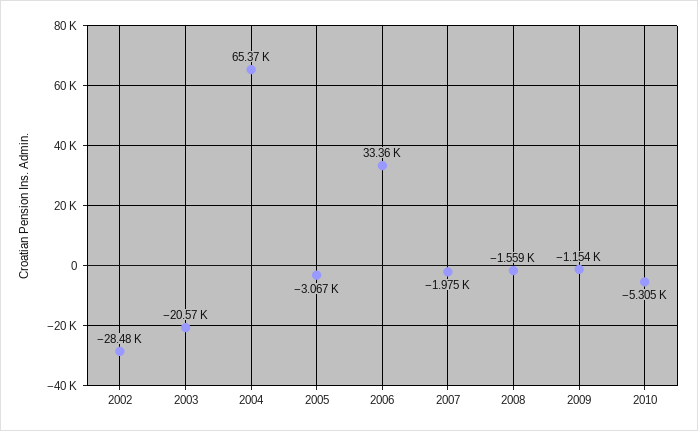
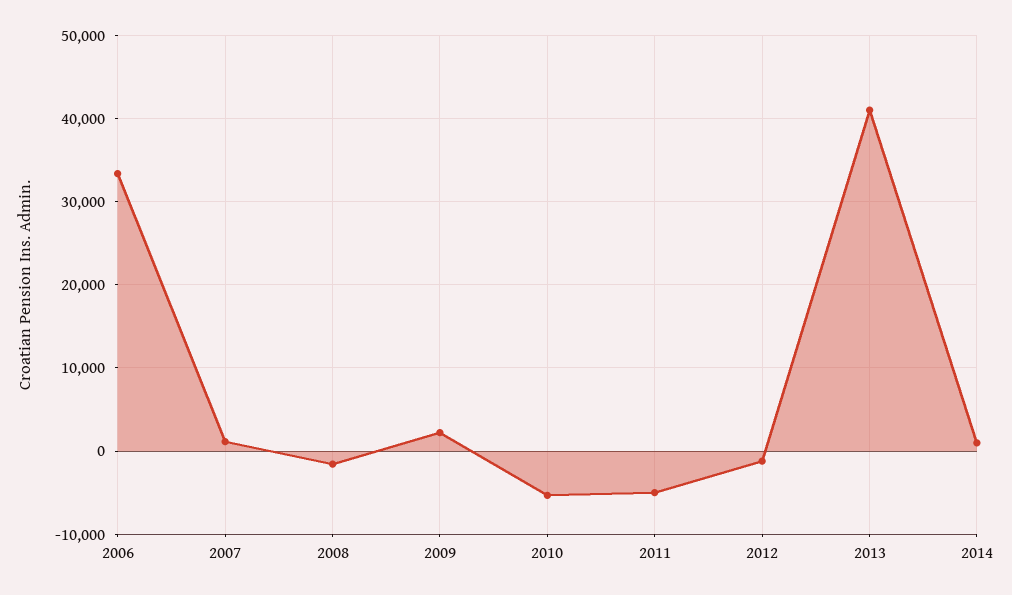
2002: -28480 -> none
2003: -20570 -> none
2004: 65370 -> none
2005: -3067 -> none
2007: -1975 -> 1000
2009: -1154 -> 2000
2011: none -> -5000
2012: none -> -1000
2013: none -> 41000
2014: none -> 1000

